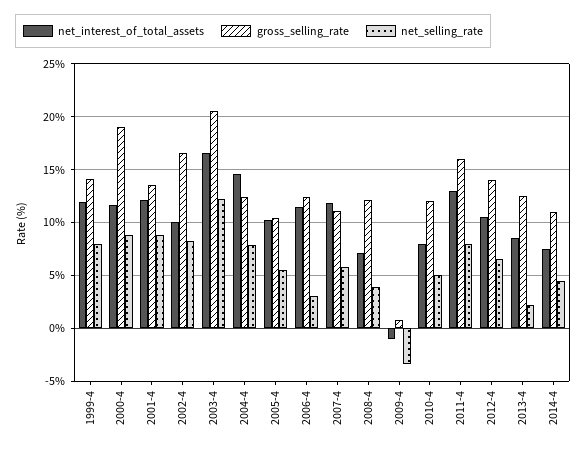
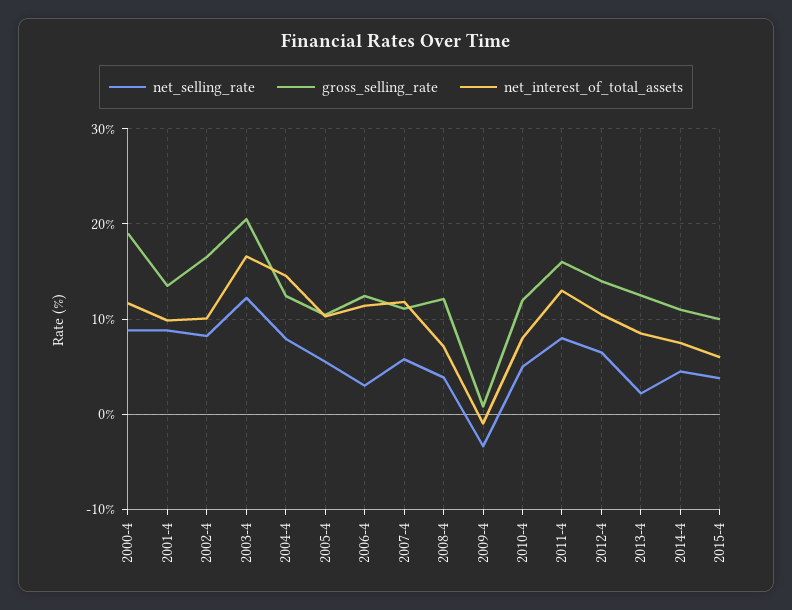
net_interest_of_total_assets, 1999-4: 12 -> none
gross_selling_rate, 1999-4: 14 -> none
net_selling_rate, 1999-4: 8 -> none
net_interest_of_total_assets, 2001-4: 12 -> 10
net_selling_rate, 2015-4: none -> 4
gross_selling_rate, 2015-4: none -> 10
net_interest_of_total_assets, 2015-4: none -> 6

